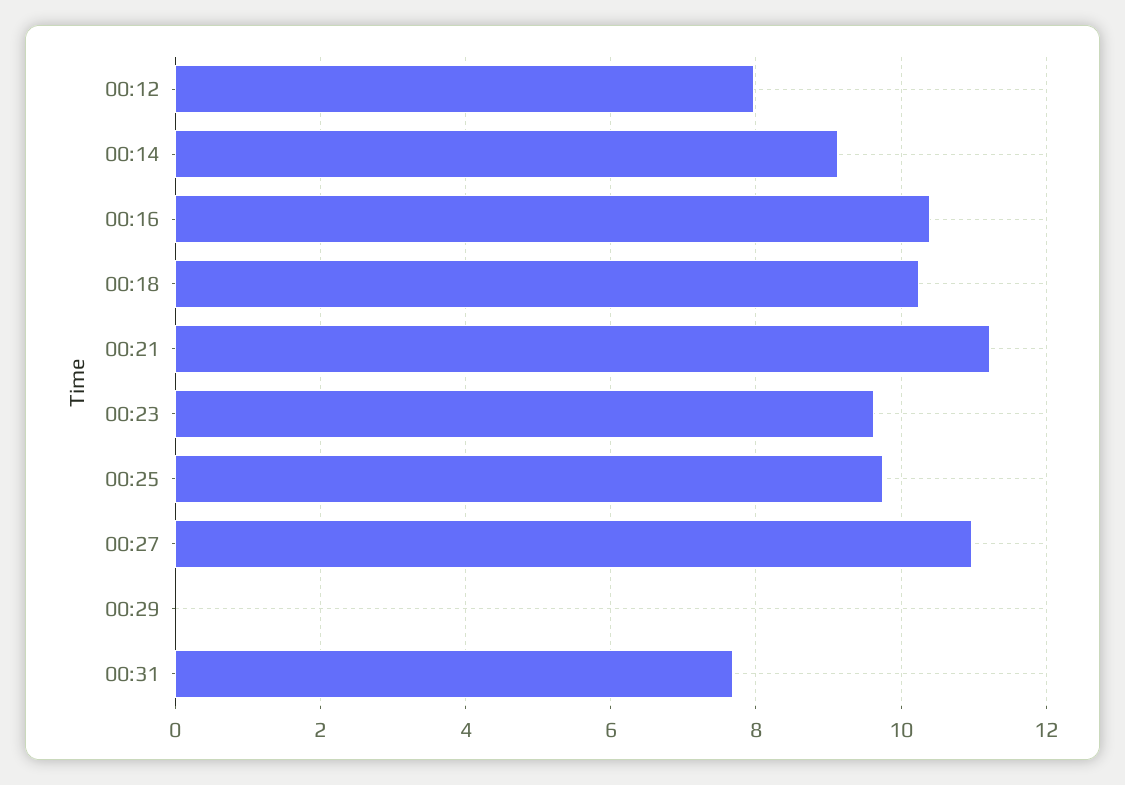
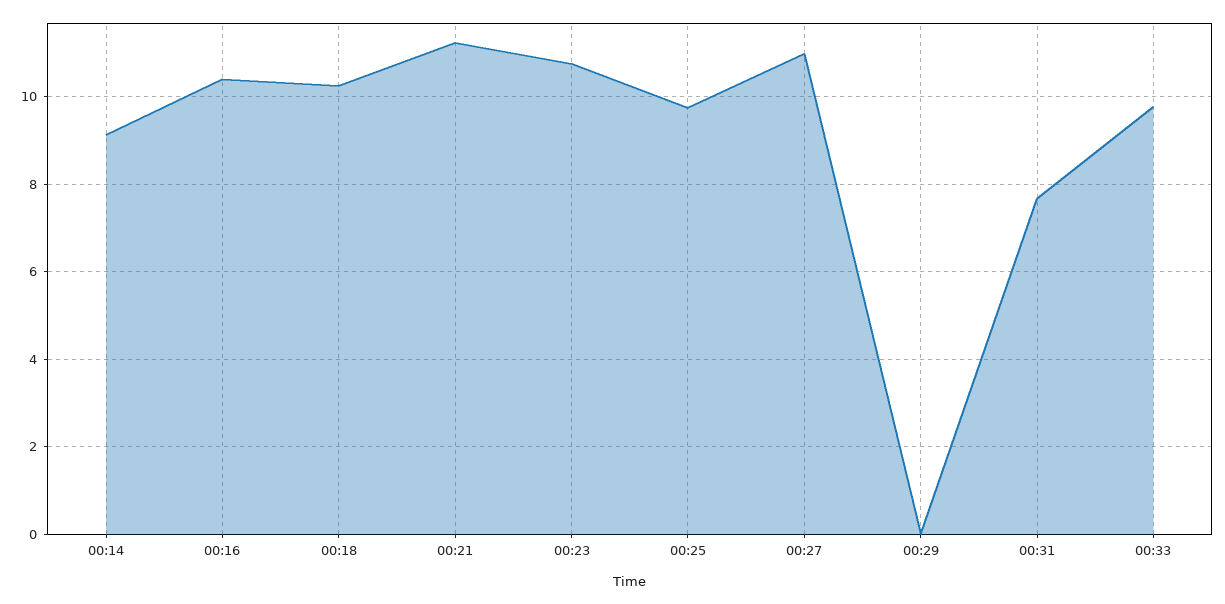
00:12: 8 -> none
00:23: 9.6 -> 10.8
00:33: none -> 9.8

